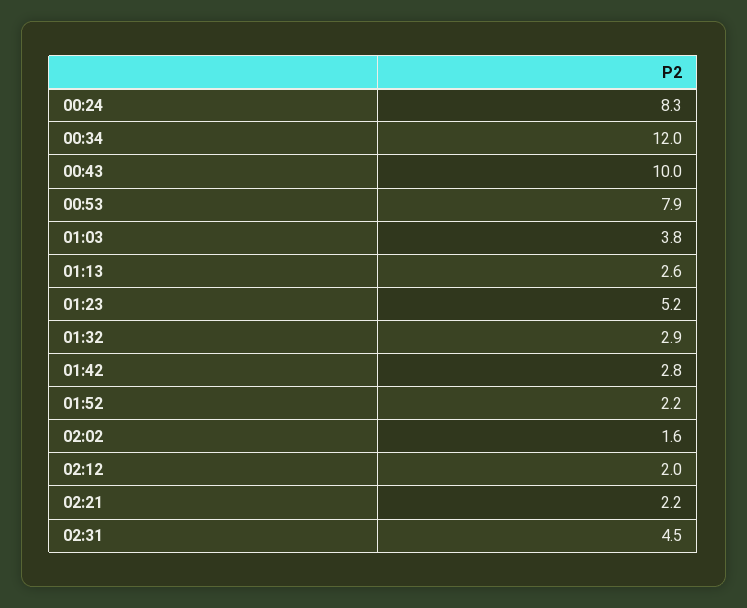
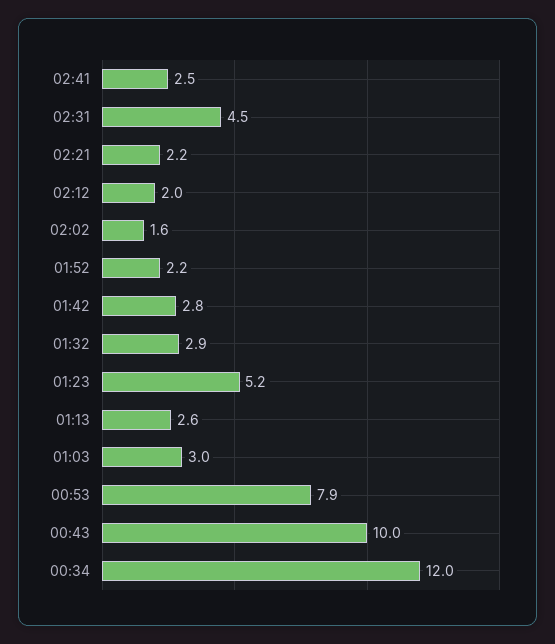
00:24: 8.3 -> none
01:03: 3.8 -> 3
02:41: none -> 2.5

